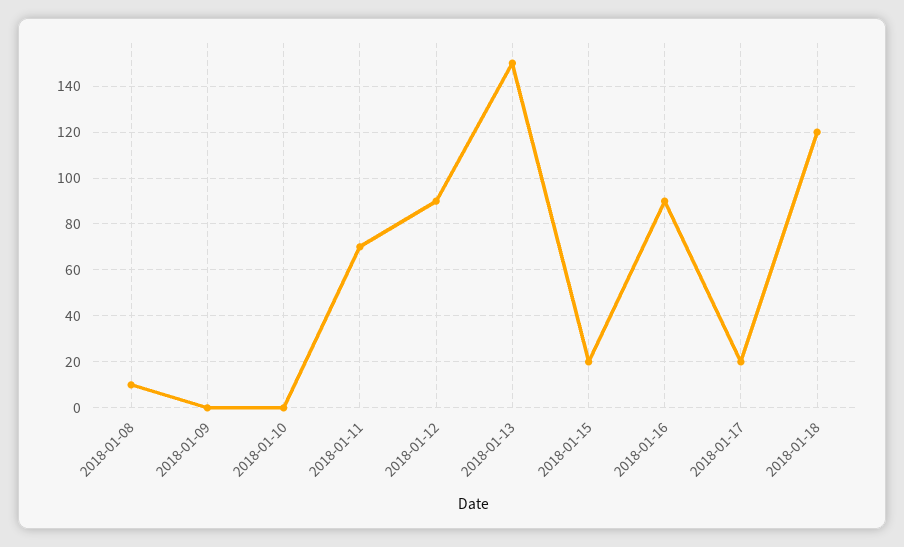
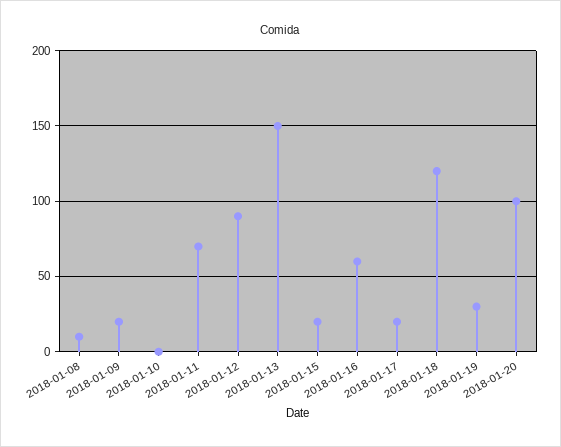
2018-01-09: 0 -> 20
2018-01-16: 90 -> 60
2018-01-19: none -> 30
2018-01-20: none -> 100

